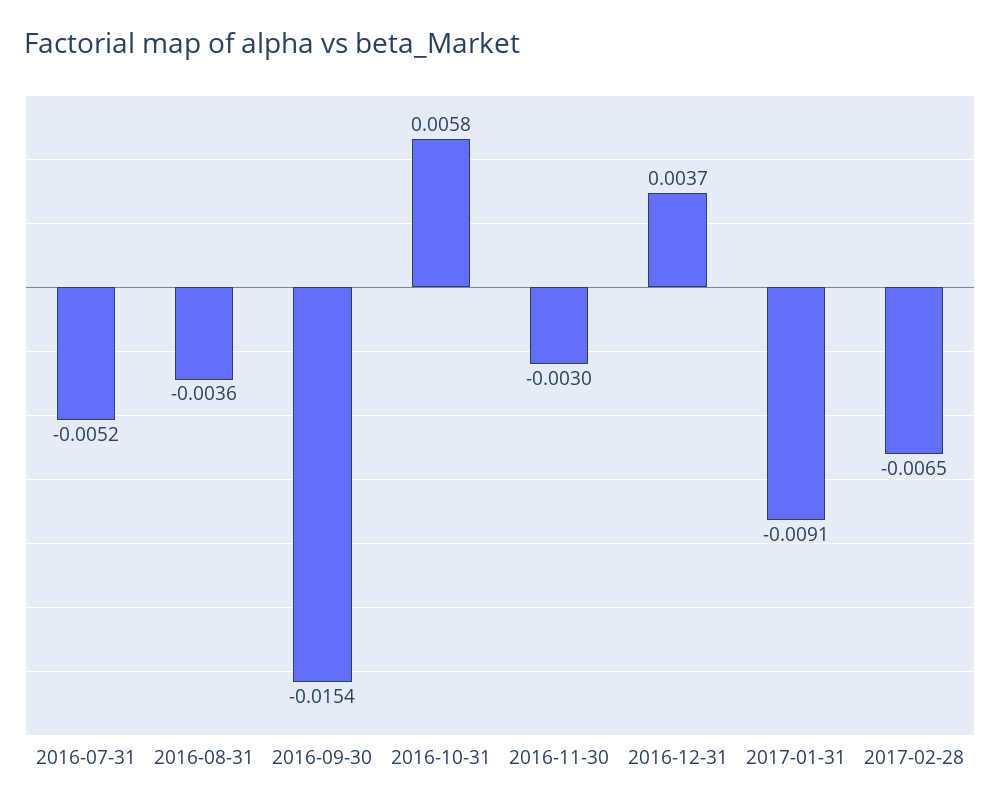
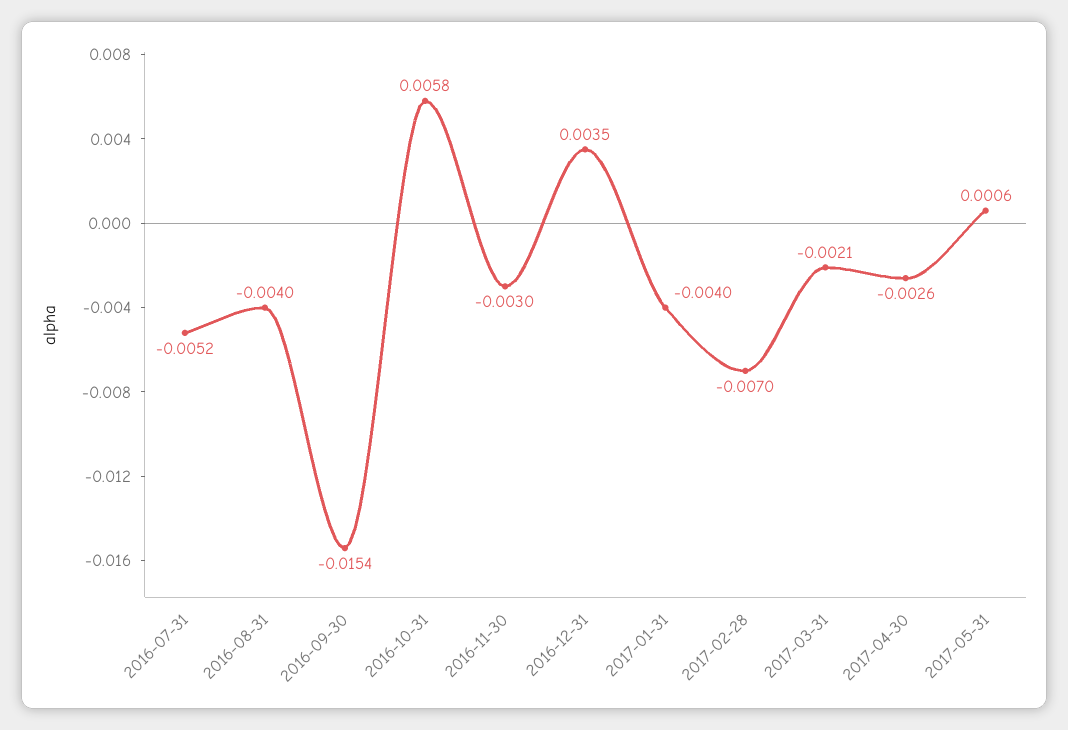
2016-08-31: -0.0036 -> -0.004
2016-12-31: 0.0037 -> 0.0035
2017-01-31: -0.0091 -> -0.004
2017-02-28: -0.0065 -> -0.007
2017-03-31: none -> -0.0021
2017-04-30: none -> -0.0026
2017-05-31: none -> 0.0006

